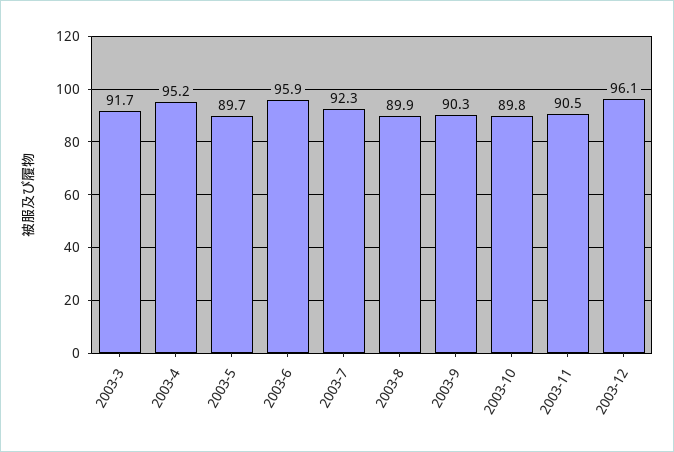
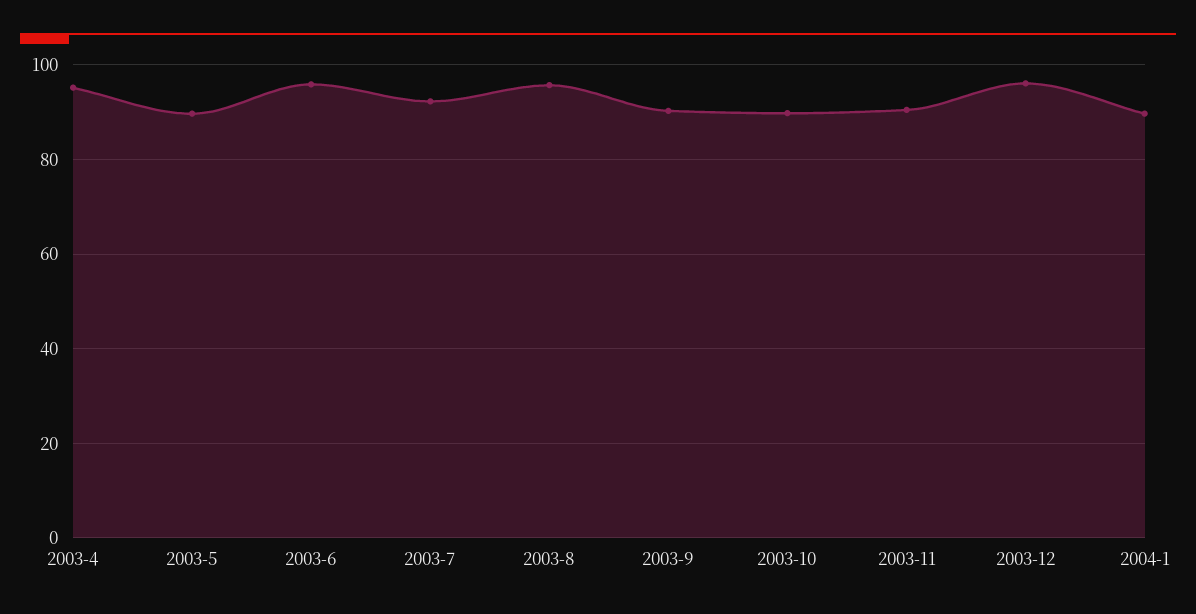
2003-3: 91.7 -> none
2003-8: 89.9 -> 96
2004-1: none -> 90

